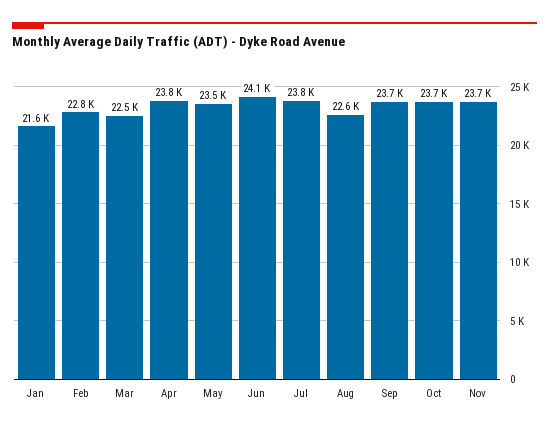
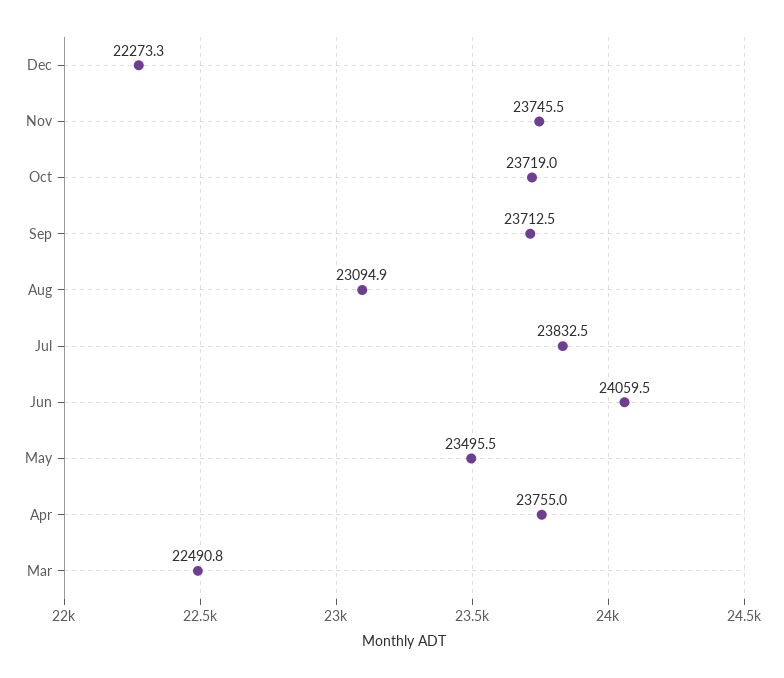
Jan: 21600 -> none
Feb: 22800 -> none
Aug: 22600 -> 23094.9
Dec: none -> 22273.3

